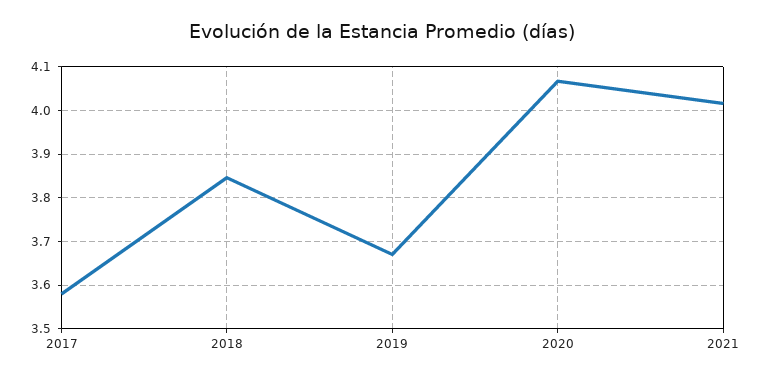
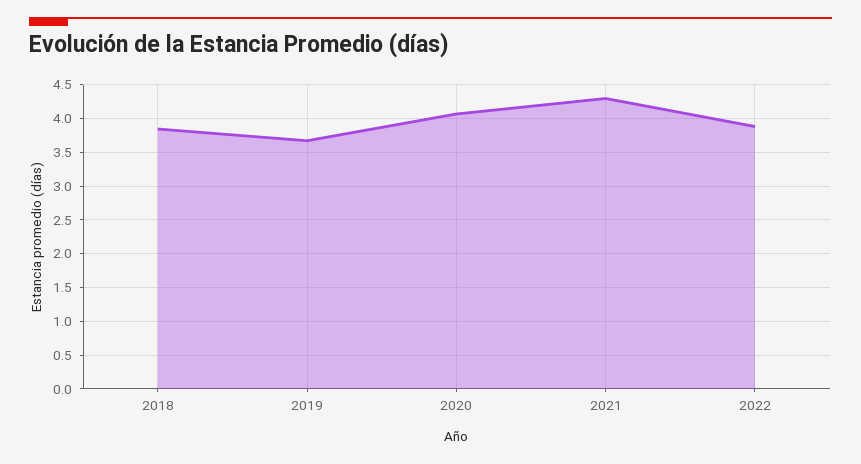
2017: 3.58 -> none
2021: 4.02 -> 4.3
2022: none -> 3.9

